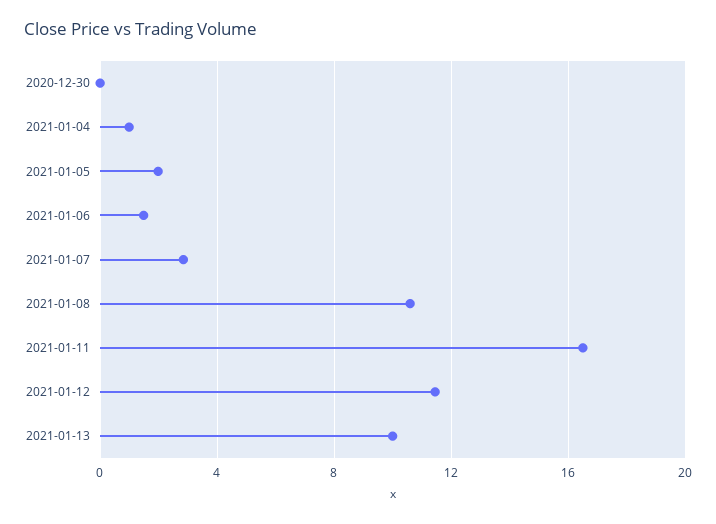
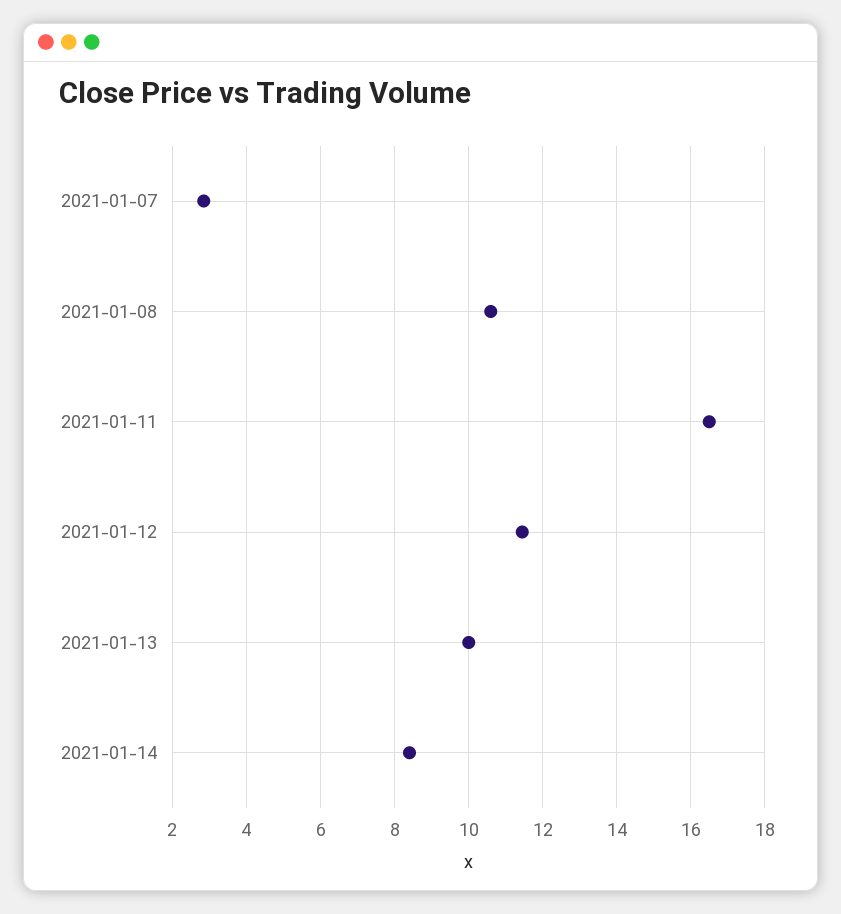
2020-12-30: 0 -> none
2021-01-04: 1 -> none
2021-01-05: 2 -> none
2021-01-06: 1.5 -> none
2021-01-14: none -> 8.4

